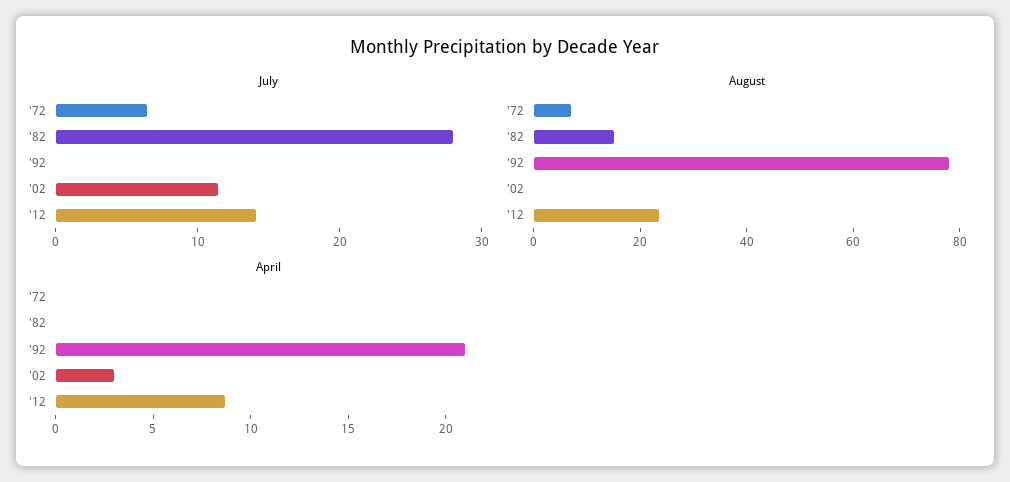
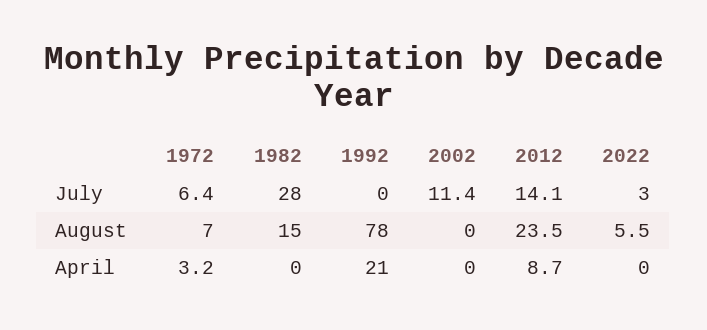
April, '72: 0 -> 3.2
April, '02: 3 -> 0
July, 2022: none -> 3
August, 2022: none -> 5.5
April, 2022: none -> 0

